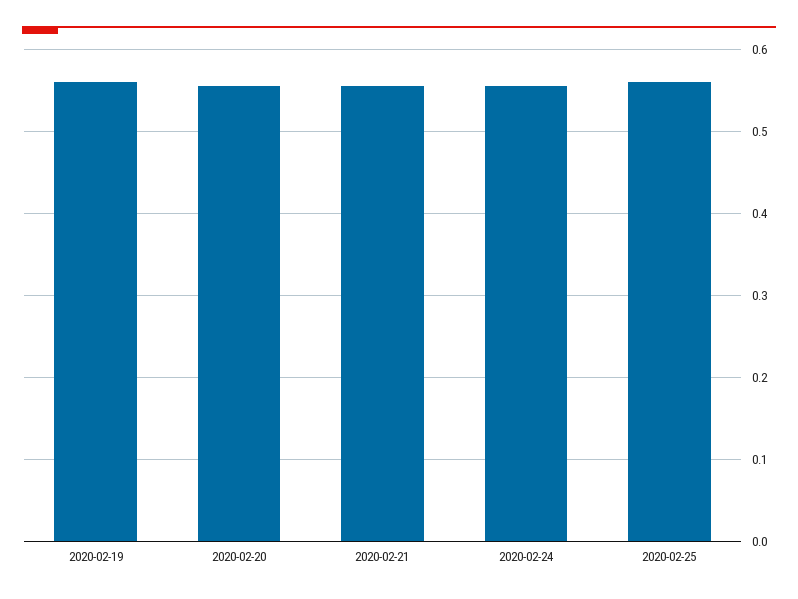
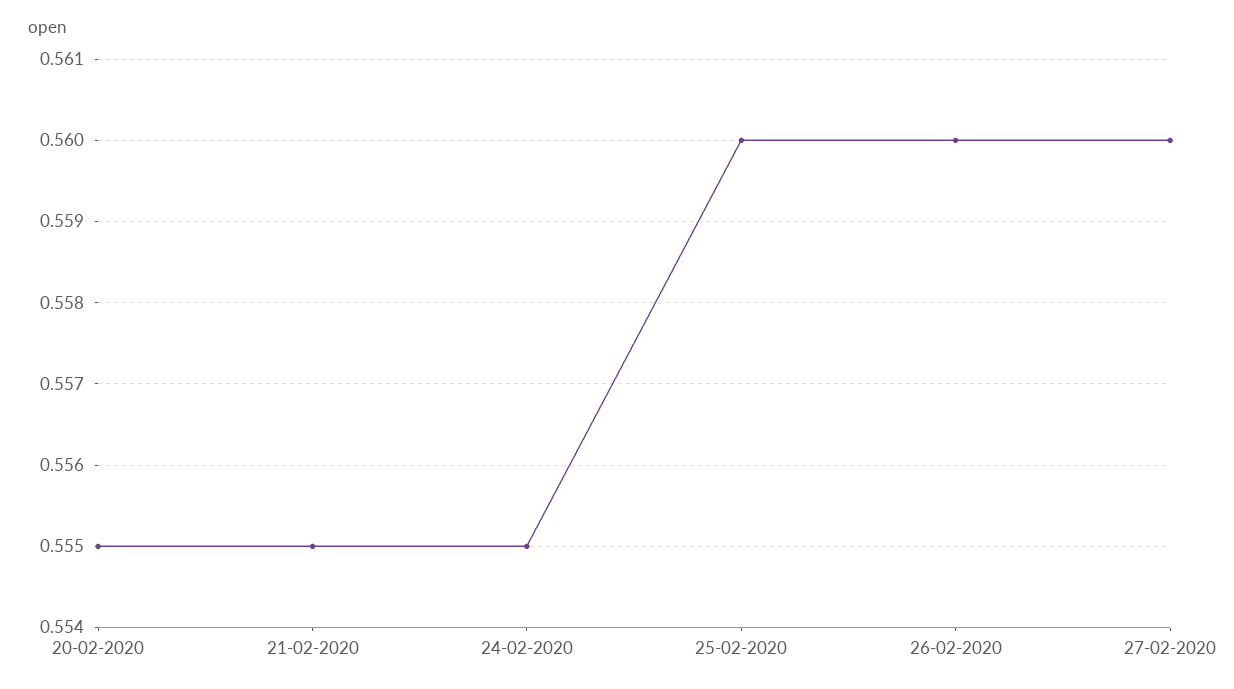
2020-02-19: 0.56 -> none
26-02-2020: none -> 0.56
27-02-2020: none -> 0.56

